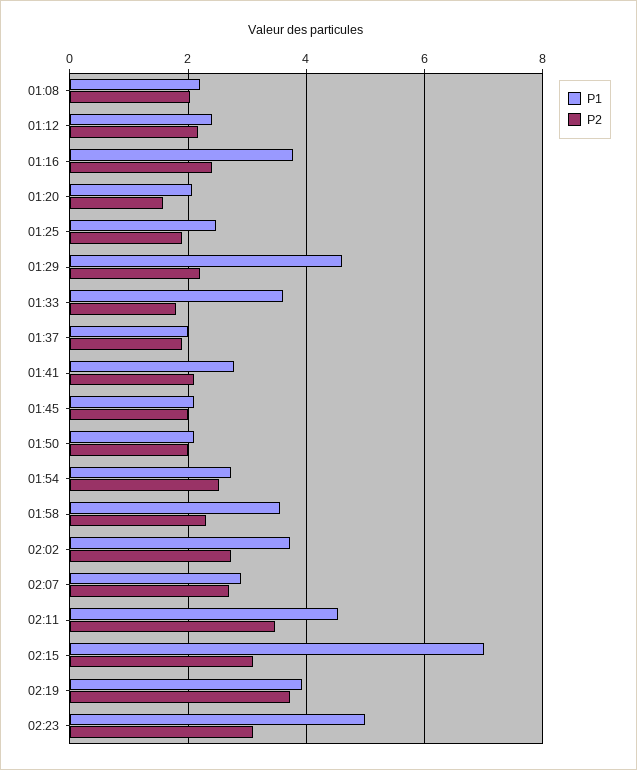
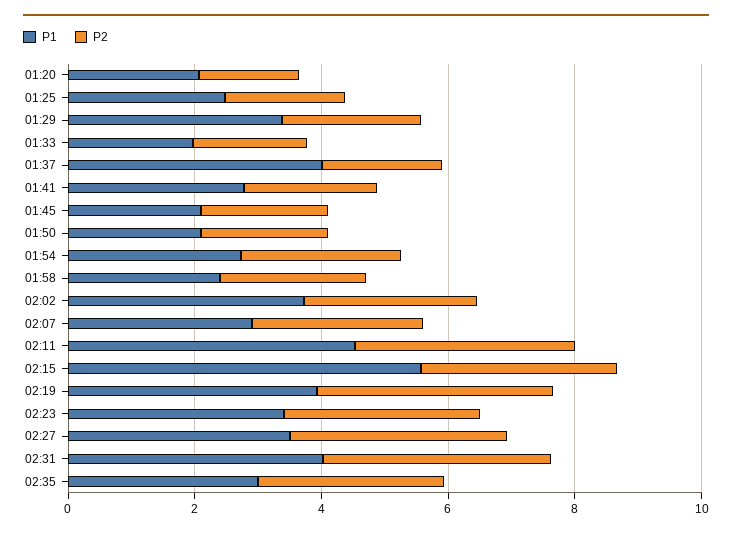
P1, 01:08: 2.2 -> none
P2, 01:08: 2 -> none
P1, 01:12: 2.4 -> none
P2, 01:12: 2.2 -> none
P1, 01:16: 3.8 -> none
P2, 01:16: 2.4 -> none
P1, 01:29: 4.6 -> 3.5
P1, 01:33: 3.6 -> 2
P1, 01:37: 2 -> 4
P1, 01:58: 3.6 -> 2.5
P1, 02:15: 7 -> 5.5
P1, 02:23: 5 -> 3.5
P1, 02:27: none -> 3.5
P2, 02:27: none -> 3.5
P1, 02:31: none -> 4
P2, 02:31: none -> 3.5
P1, 02:35: none -> 3
P2, 02:35: none -> 3

